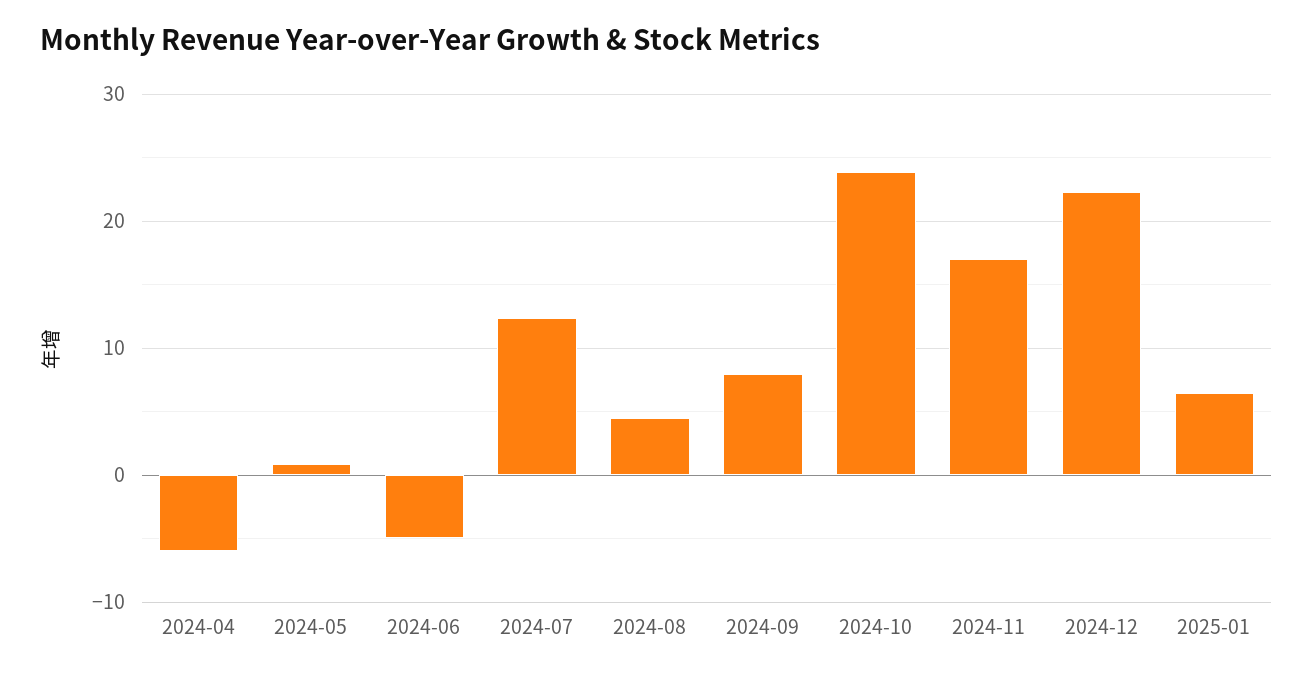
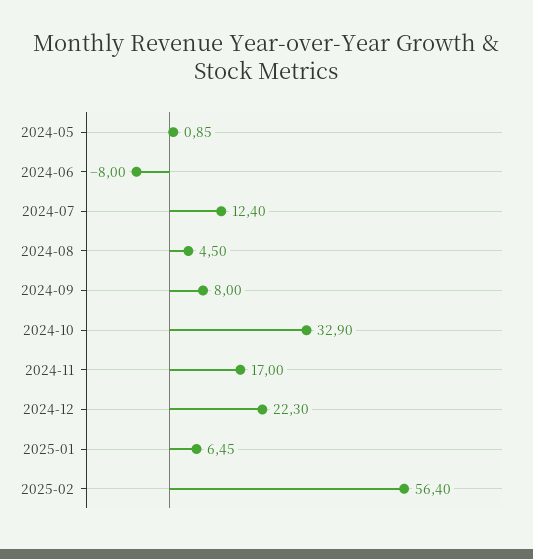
2024-04: -6 -> none
2024-06: -5 -> -8
2024-10: 24 -> 32.9
2025-02: none -> 56.4

